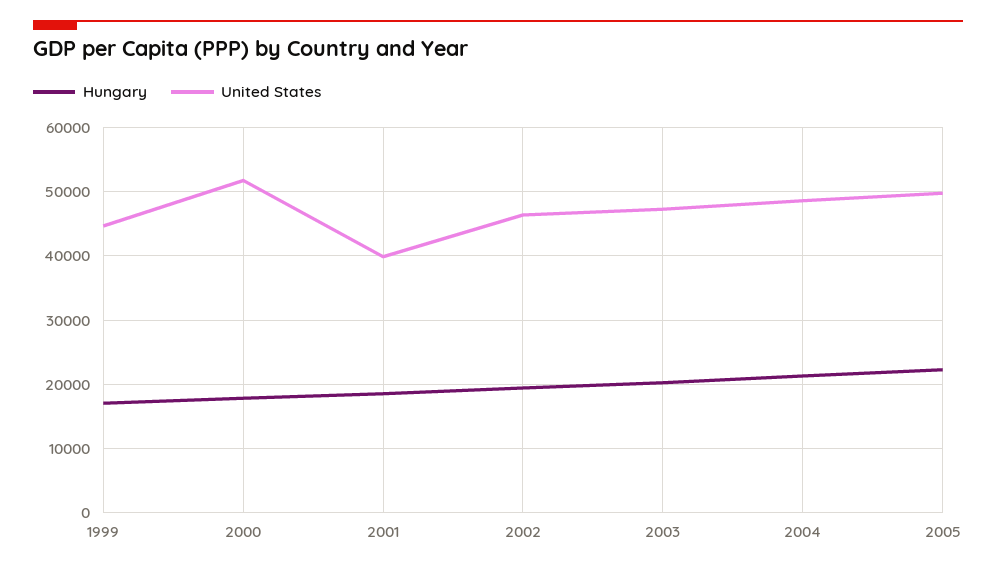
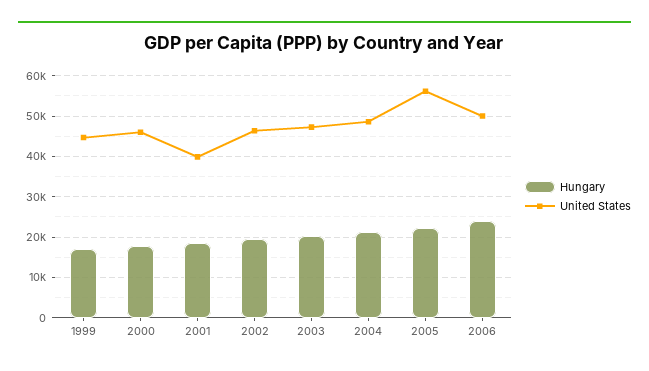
United States, 2000: 52000 -> 46000
United States, 2005: 50000 -> 56000
Hungary, 2006: none -> 24000
United States, 2006: none -> 50000

